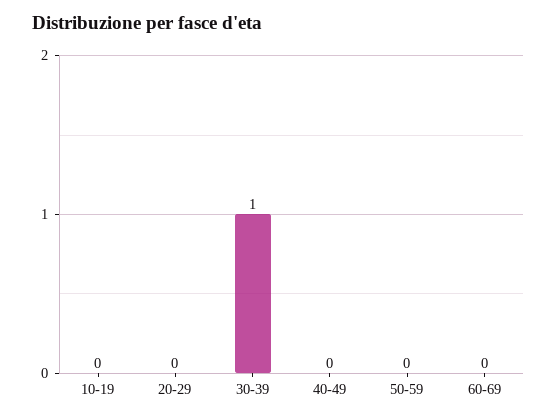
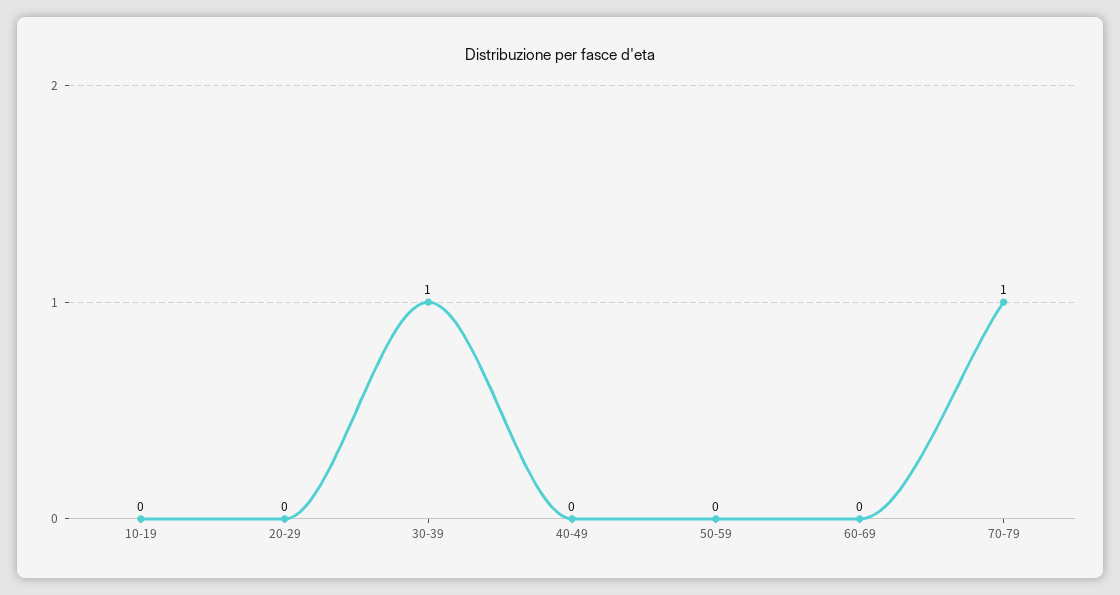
70-79: none -> 1

